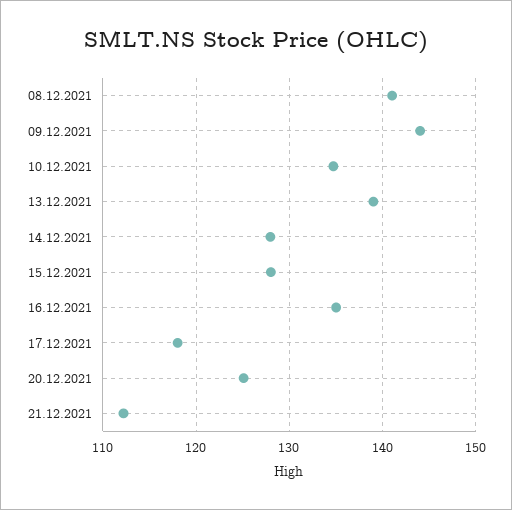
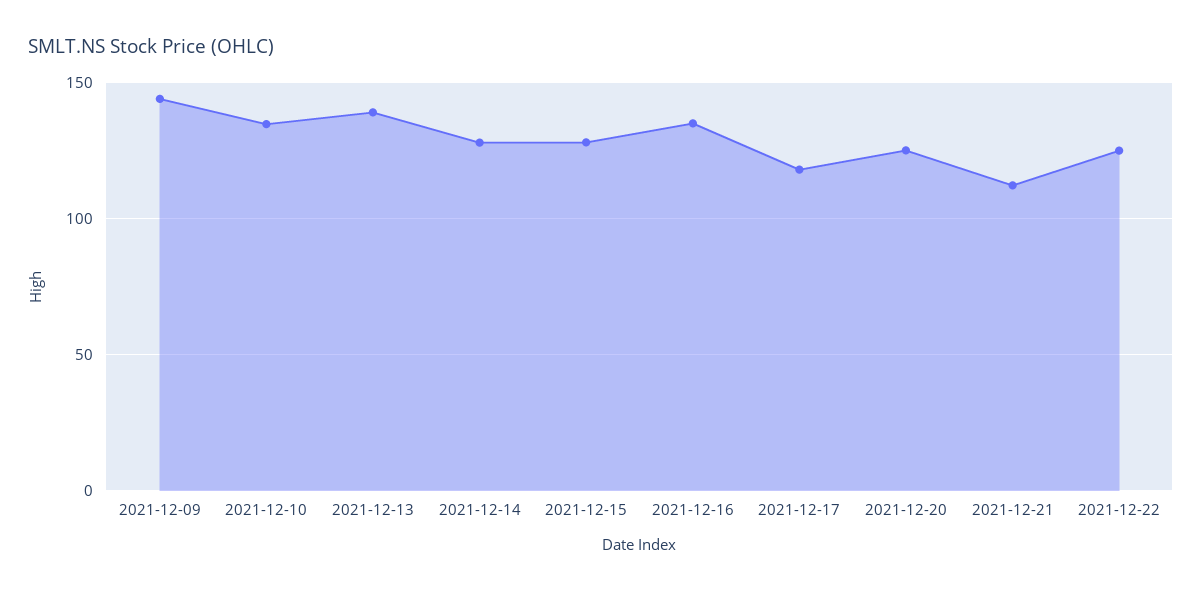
08.12.2021: 141 -> none
2021-12-22: none -> 125

